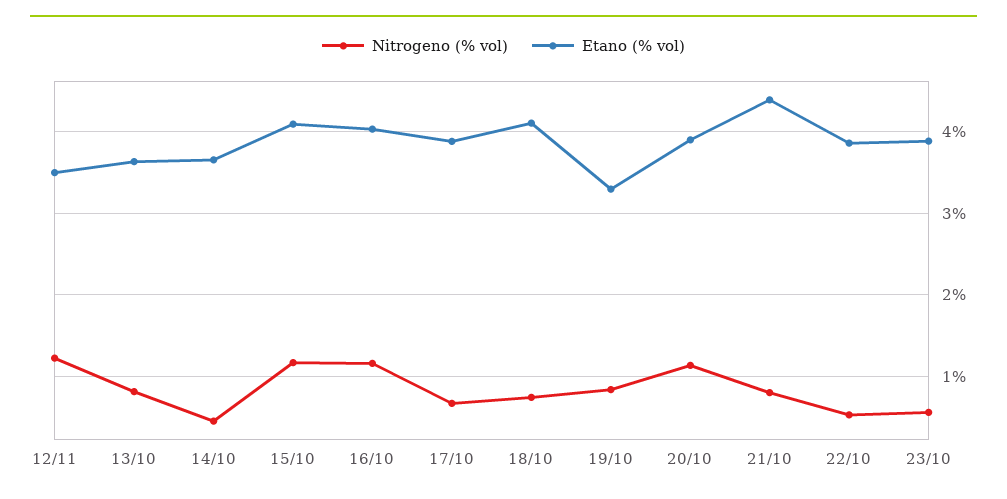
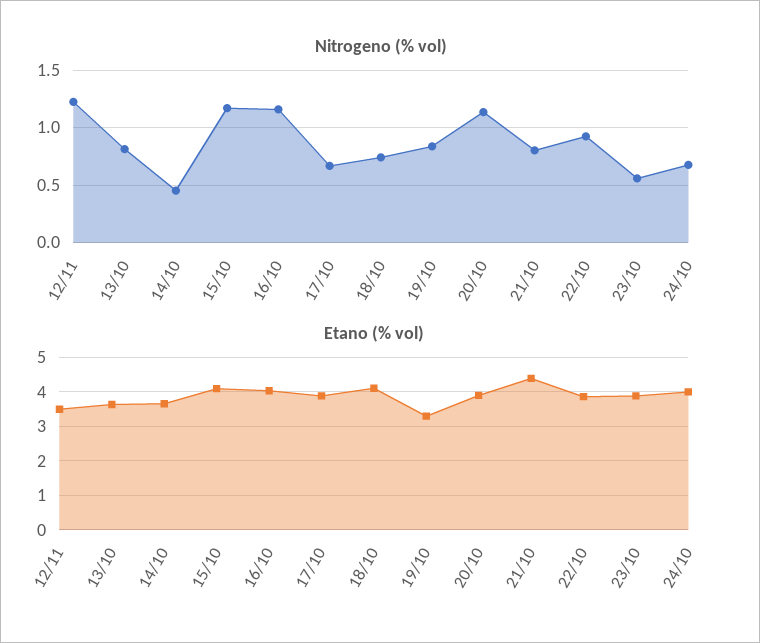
Nitrogeno (% vol), 22/10: 0.5 -> 0.9
Nitrogeno (% vol), 24/10: none -> 0.7
Etano (% vol), 24/10: none -> 4

